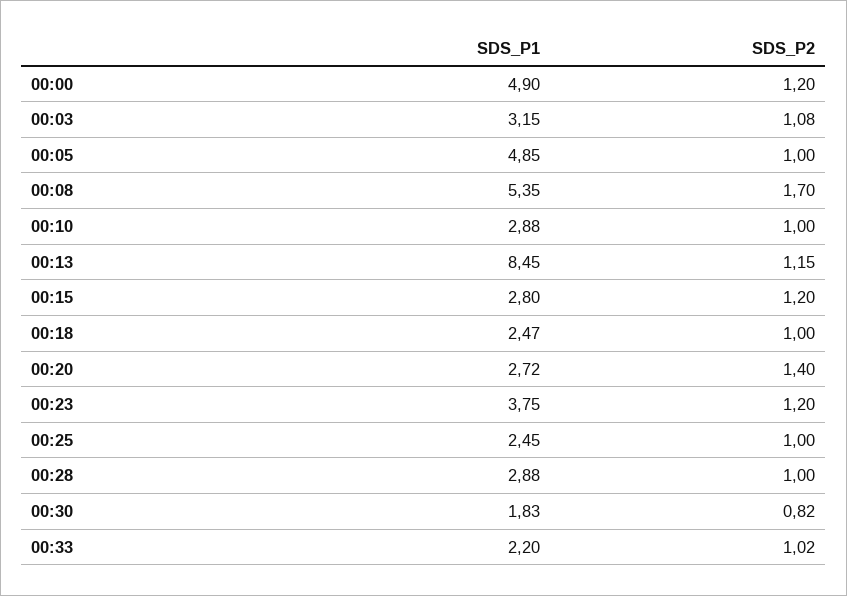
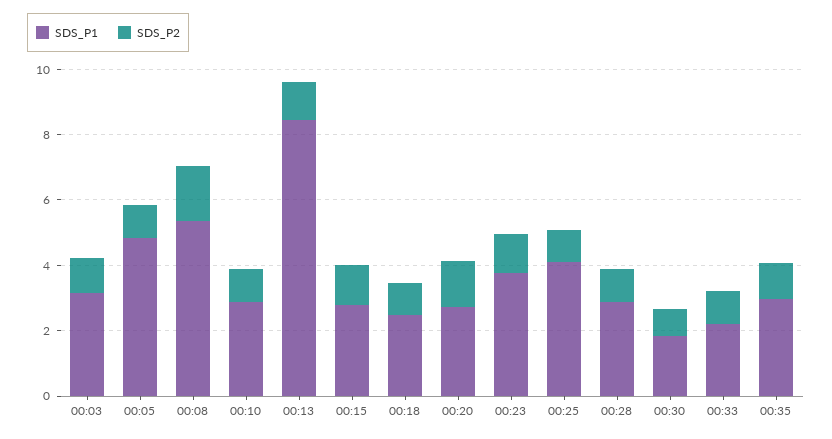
SDS_P1, 00:00: 4.9 -> none
SDS_P2, 00:00: 1.2 -> none
SDS_P1, 00:25: 2.45 -> 4
SDS_P1, 00:35: none -> 3
SDS_P2, 00:35: none -> 1

